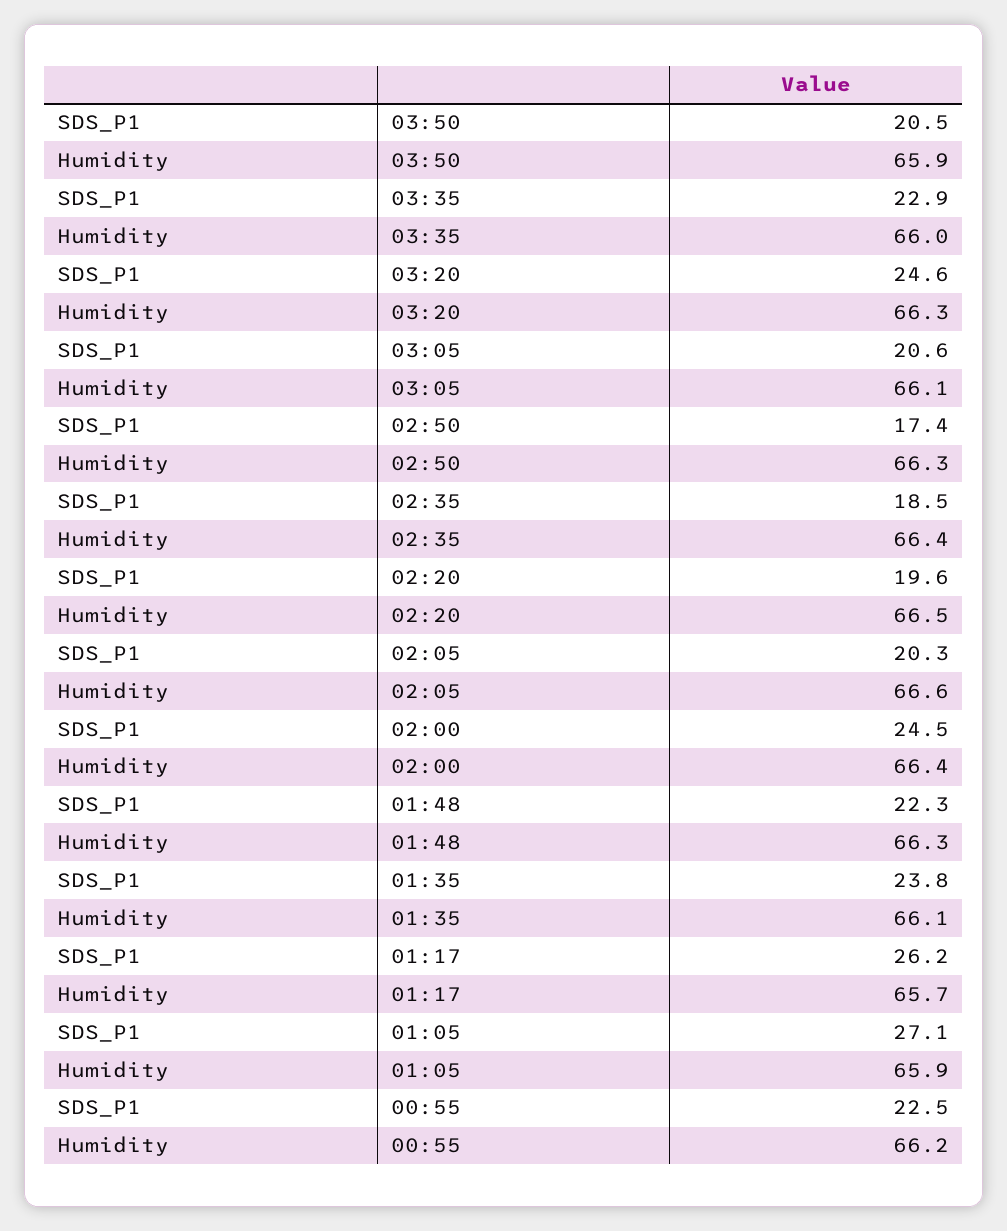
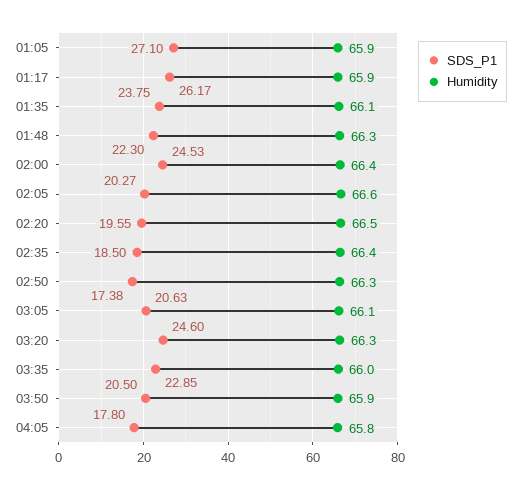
Humidity, 01:17: 65.7 -> 65.9
SDS_P1, 00:55: 22.5 -> none
Humidity, 00:55: 66.2 -> none
SDS_P1, 04:05: none -> 17.8
Humidity, 04:05: none -> 65.8

